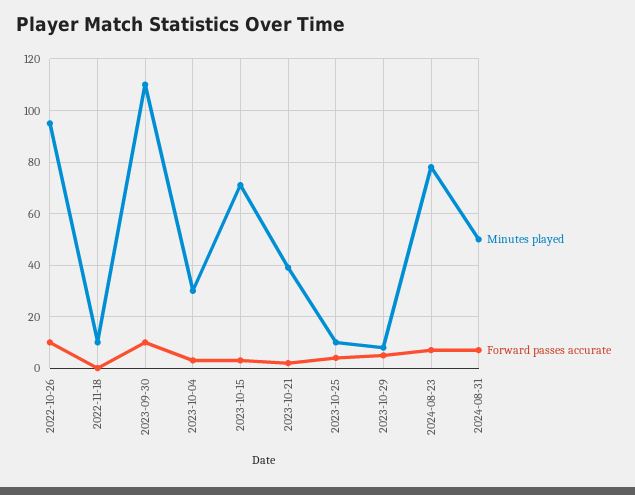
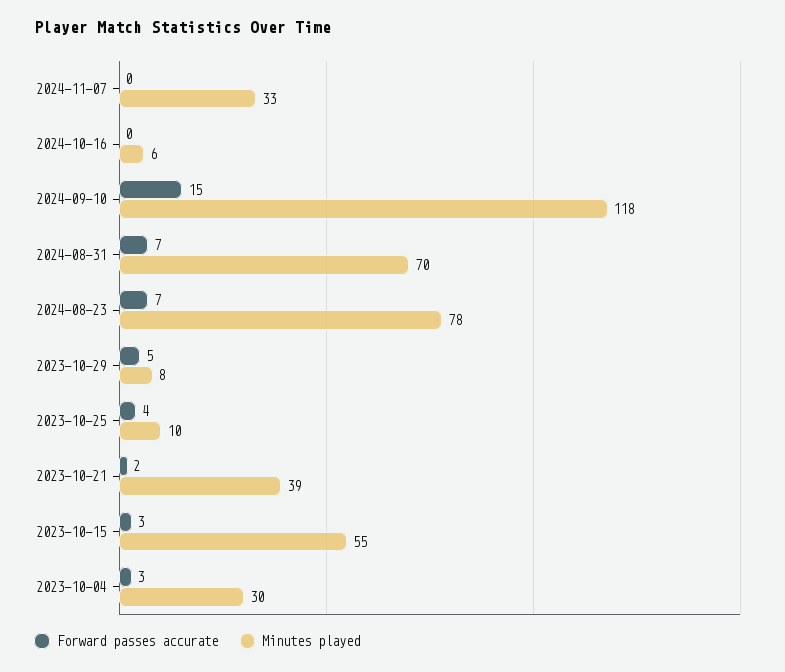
Minutes played, 2022-10-26: 95 -> none
Forward passes accurate, 2022-10-26: 10 -> none
Minutes played, 2022-11-18: 10 -> none
Forward passes accurate, 2022-11-18: 0 -> none
Minutes played, 2023-09-30: 110 -> none
Forward passes accurate, 2023-09-30: 10 -> none
Minutes played, 2023-10-15: 70 -> 55
Minutes played, 2024-08-31: 50 -> 70
Forward passes accurate, 2024-11-07: none -> 0
Minutes played, 2024-11-07: none -> 33
Forward passes accurate, 2024-10-16: none -> 0
Minutes played, 2024-10-16: none -> 6
Forward passes accurate, 2024-09-10: none -> 15
Minutes played, 2024-09-10: none -> 118

